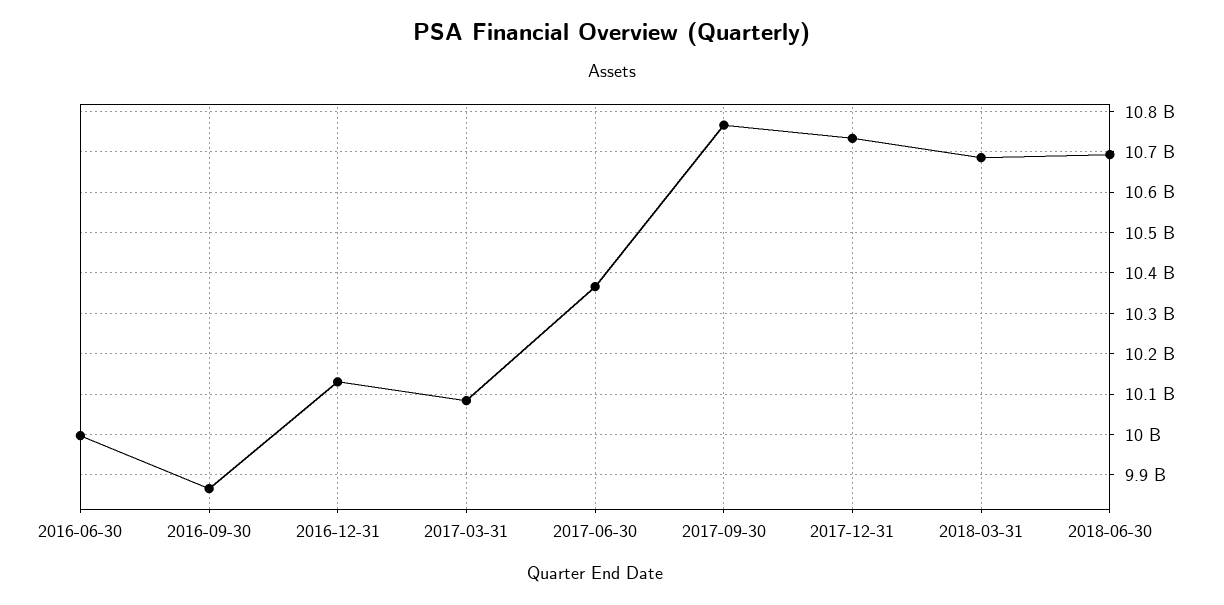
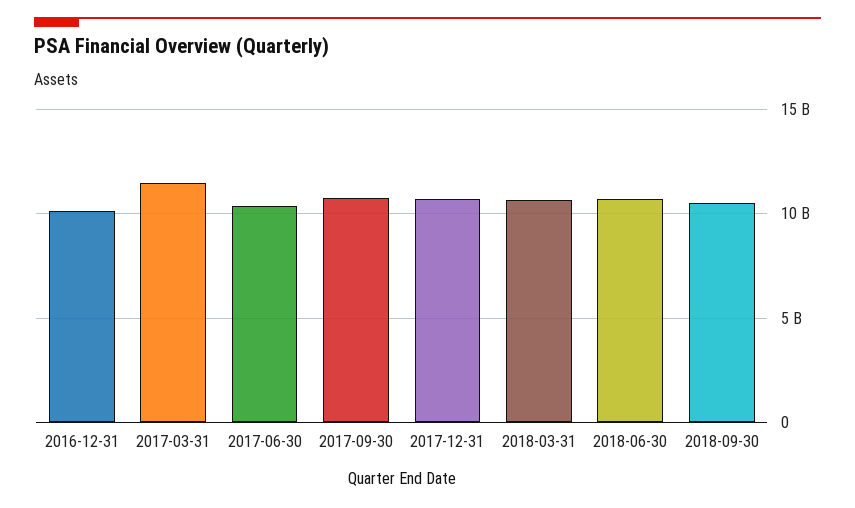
2016-06-30: 10000000000 -> none
2016-09-30: 9860000000 -> none
2017-03-31: 10080000000 -> 11500000000
2018-09-30: none -> 10500000000

